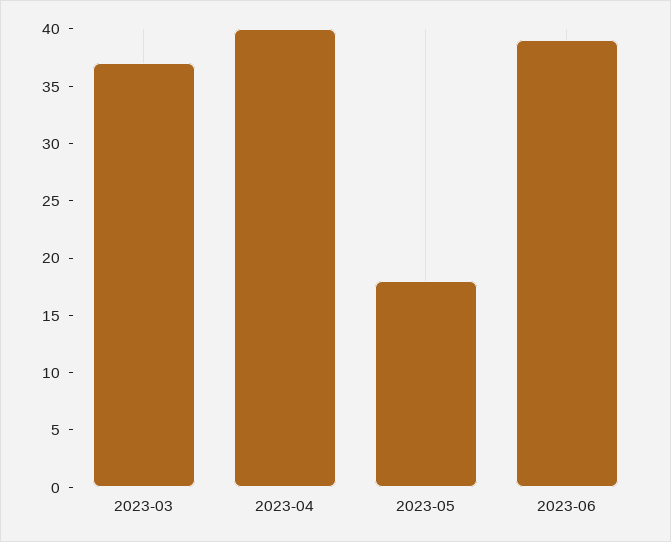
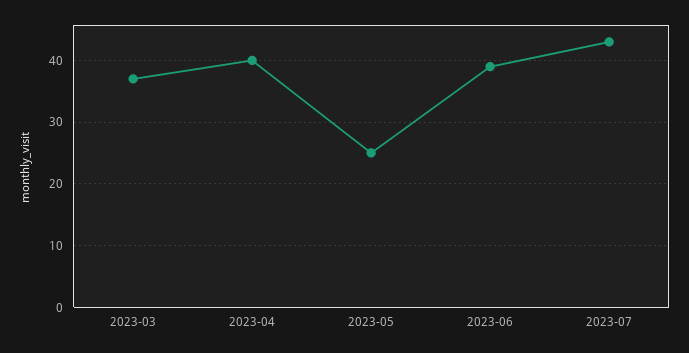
2023-05: 18 -> 25
2023-07: none -> 43

